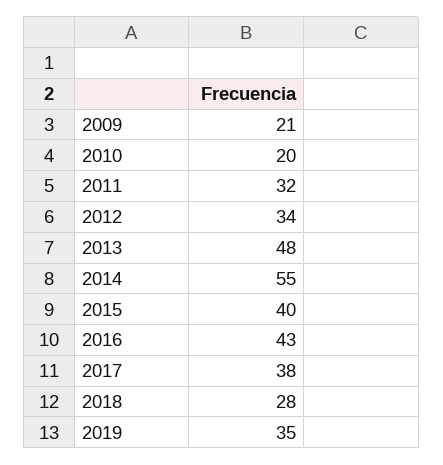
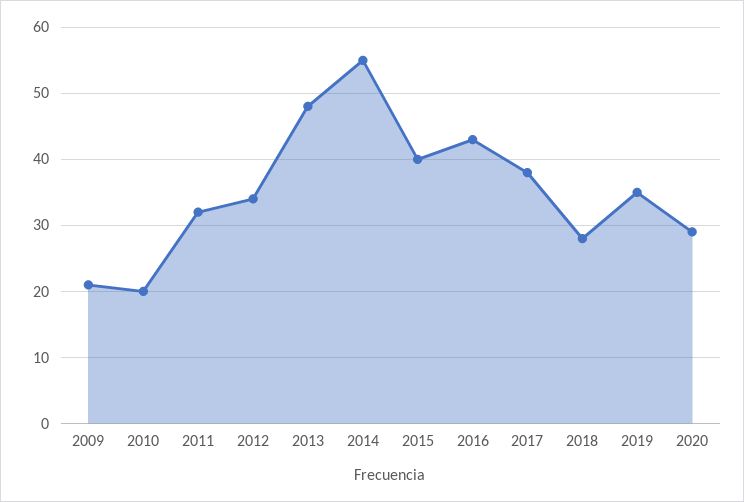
2020: none -> 29

